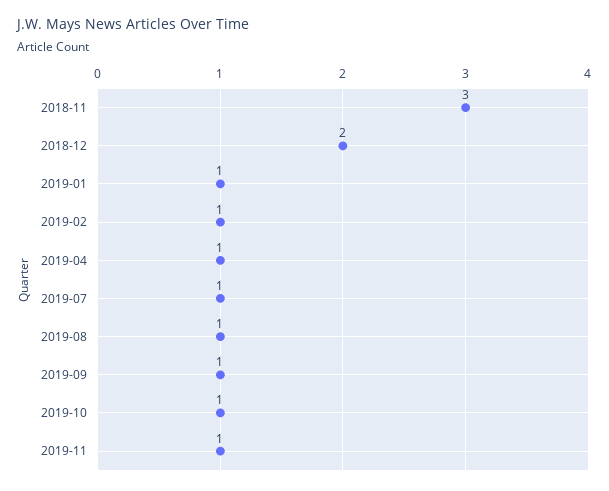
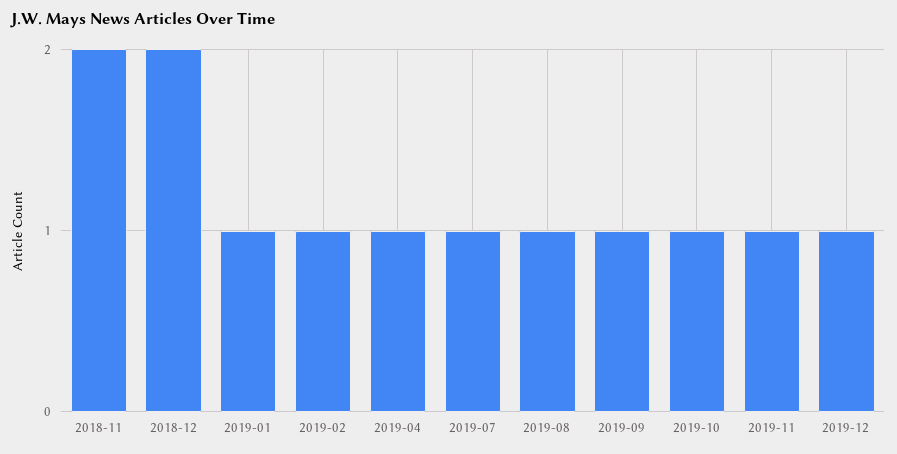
2018-11: 3 -> 2
2019-12: none -> 1

